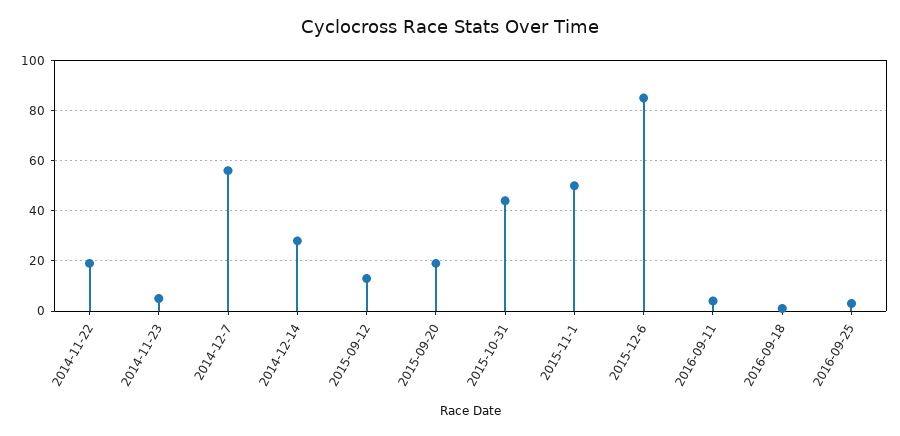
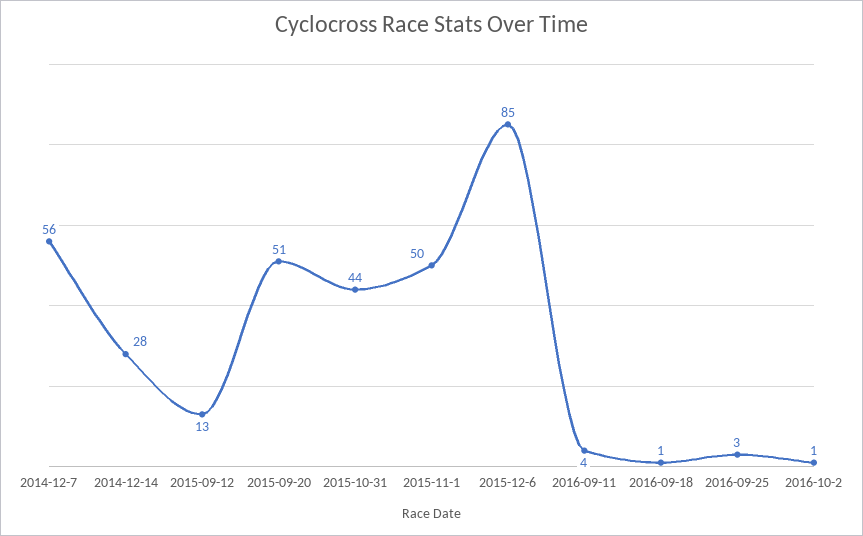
2014-11-22: 20 -> none
2014-11-23: 5 -> none
2015-09-20: 20 -> 51
2016-10-2: none -> 1

